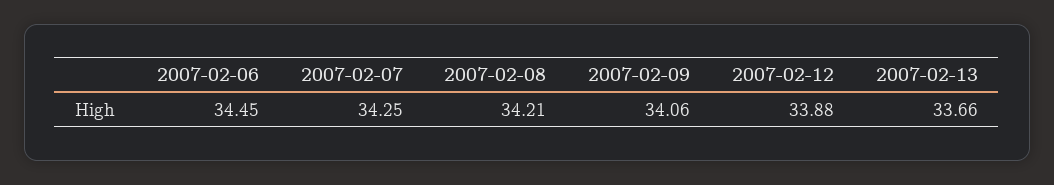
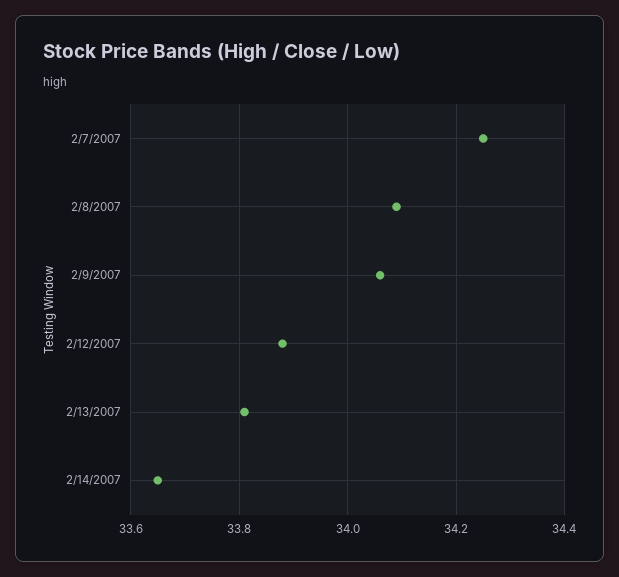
2007-02-06: 34.45 -> none
2007-02-08: 34.21 -> 34.1
2007-02-13: 33.66 -> 33.8
2/14/2007: none -> 33.65

